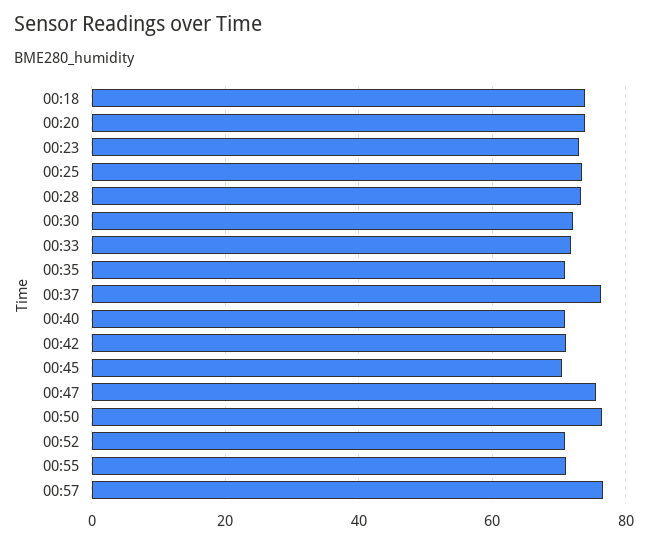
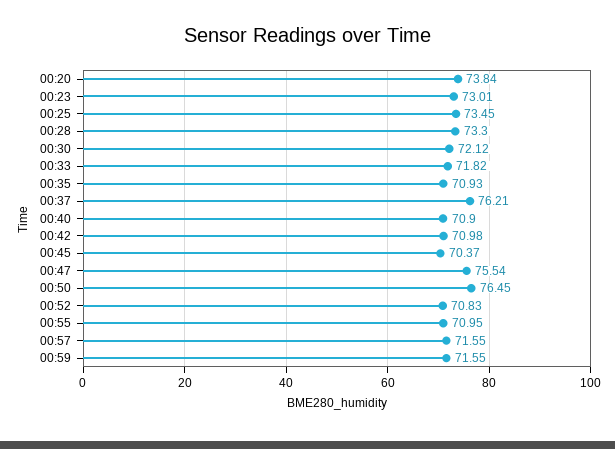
00:18: 74 -> none
00:57: 76 -> 71.55
00:59: none -> 71.55

